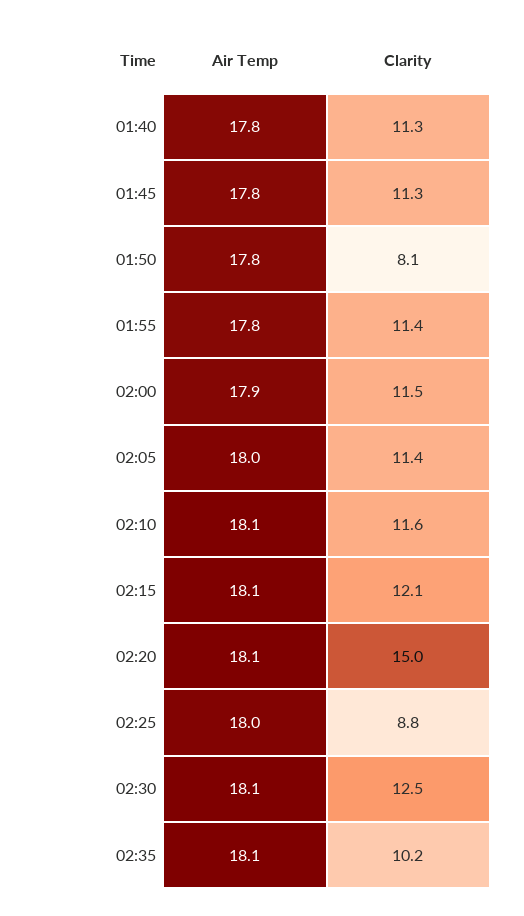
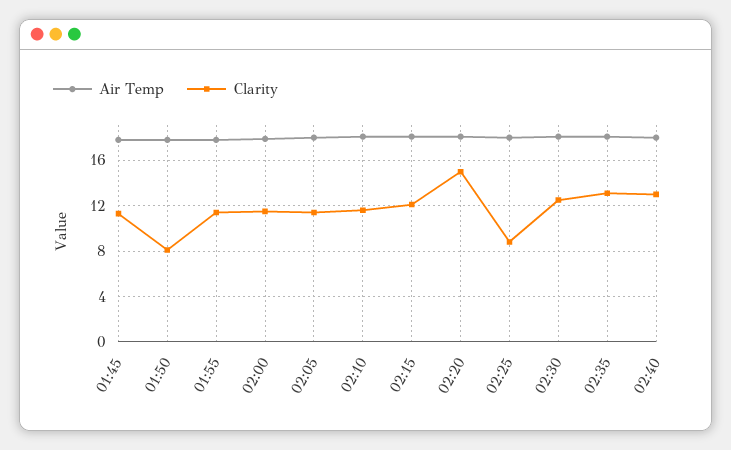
Air Temp, 01:40: 17.8 -> none
Clarity, 01:40: 11.3 -> none
Clarity, 02:35: 10.2 -> 13
Air Temp, 02:40: none -> 18
Clarity, 02:40: none -> 13

